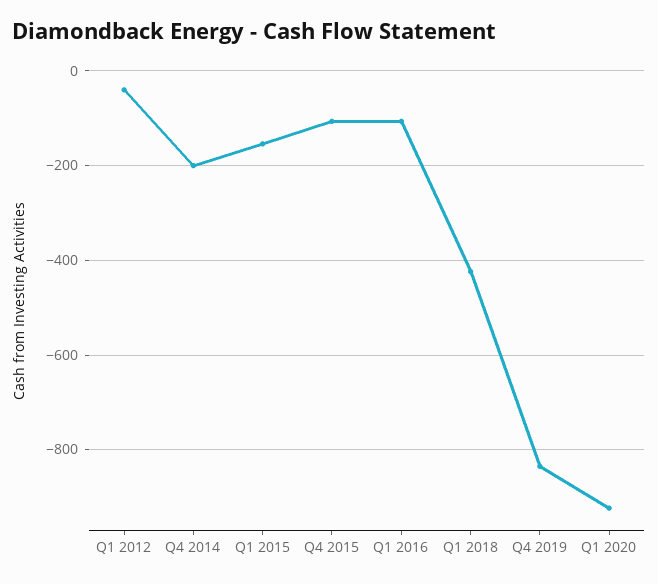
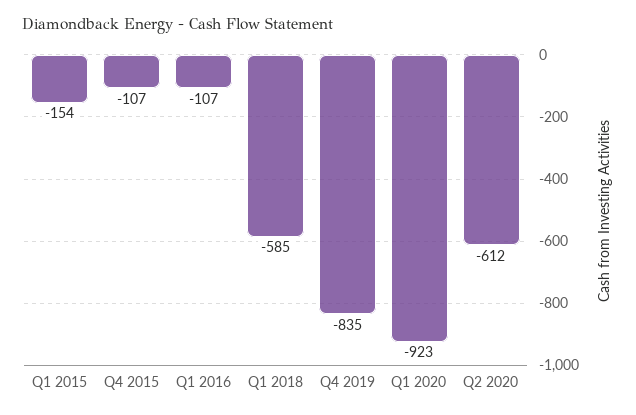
Q1 2012: -40 -> none
Q4 2014: -200 -> none
Q1 2018: -420 -> -585
Q2 2020: none -> -612

